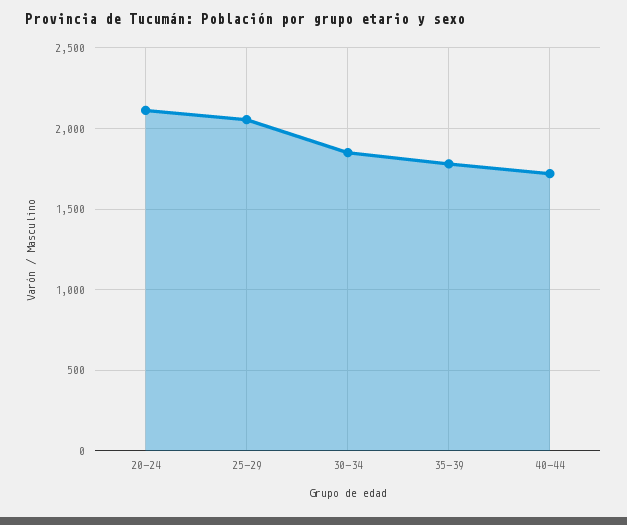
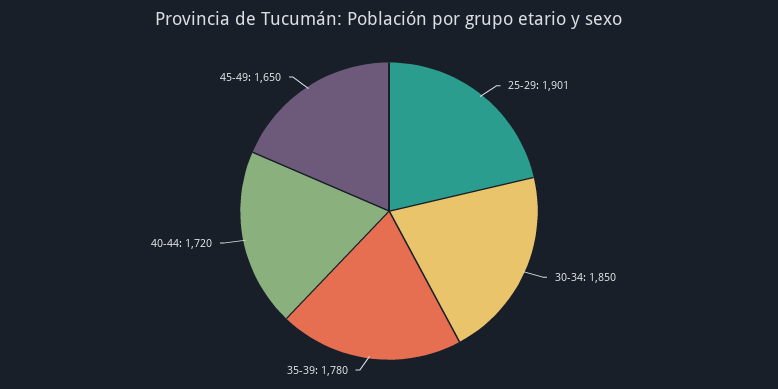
20-24: 2100 -> none
25-29: 2050 -> 1901
45-49: none -> 1650

